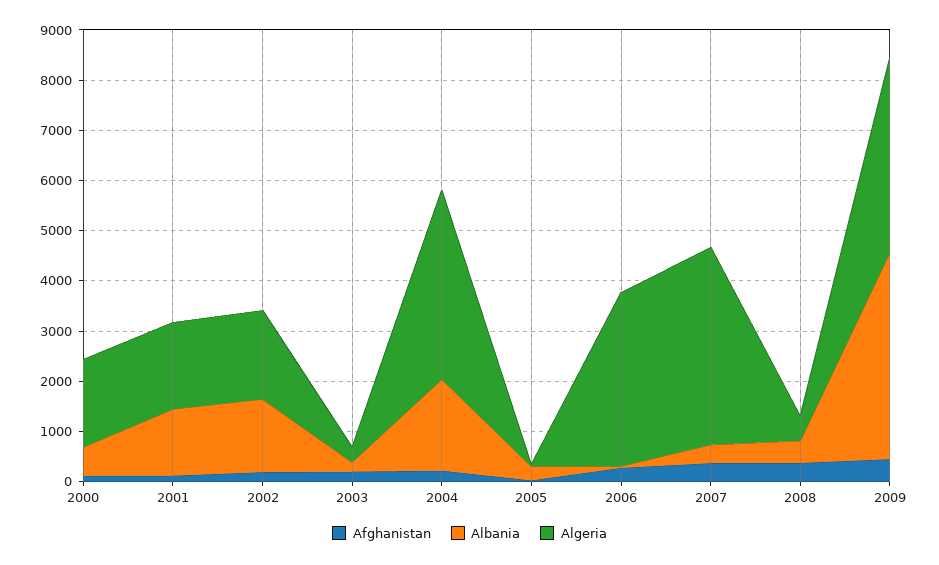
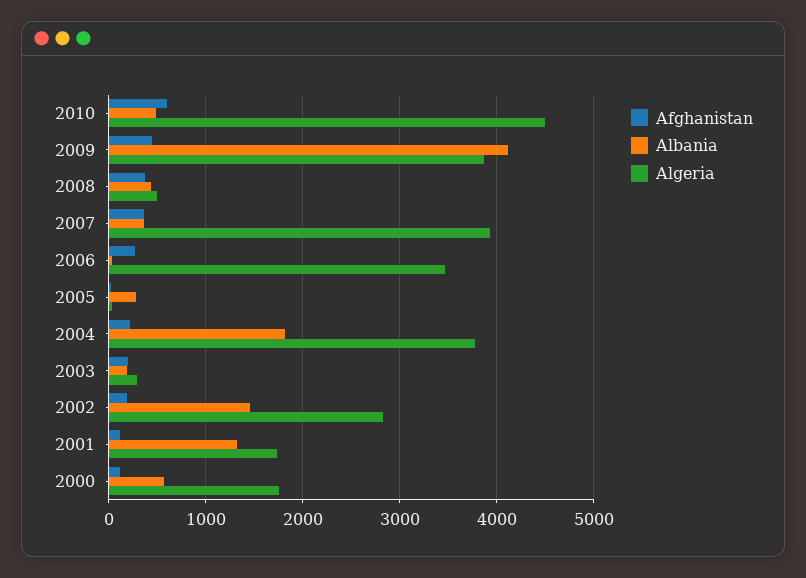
Algeria, 2002: 1800 -> 2800
Afghanistan, 2010: none -> 600
Albania, 2010: none -> 500
Algeria, 2010: none -> 4500

